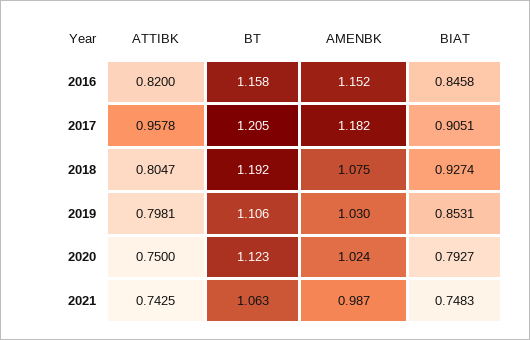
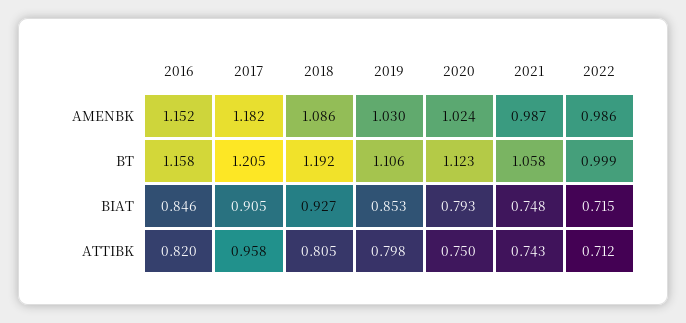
AMENBK, 2018: 1.075 -> 1.086
BT, 2021: 1.063 -> 1.058
AMENBK, 2022: none -> 0.986
BT, 2022: none -> 0.999
BIAT, 2022: none -> 0.715
ATTIBK, 2022: none -> 0.712

